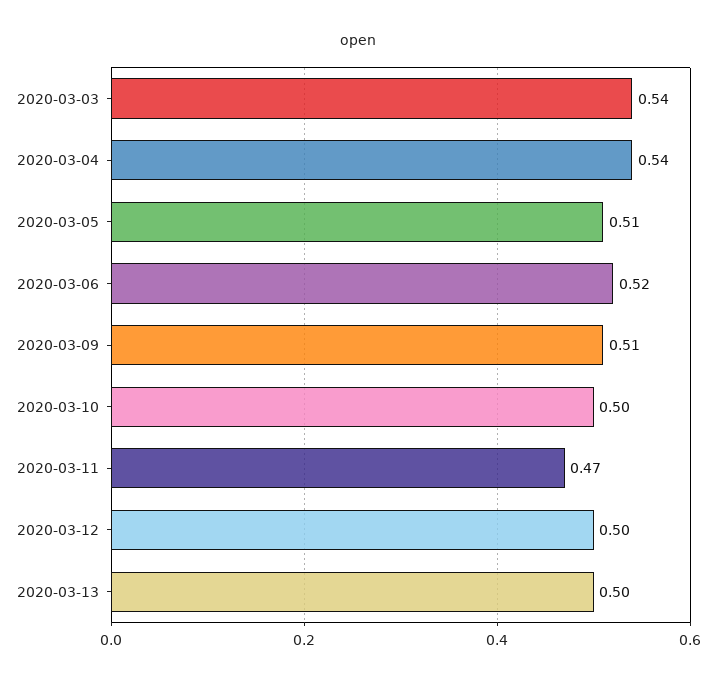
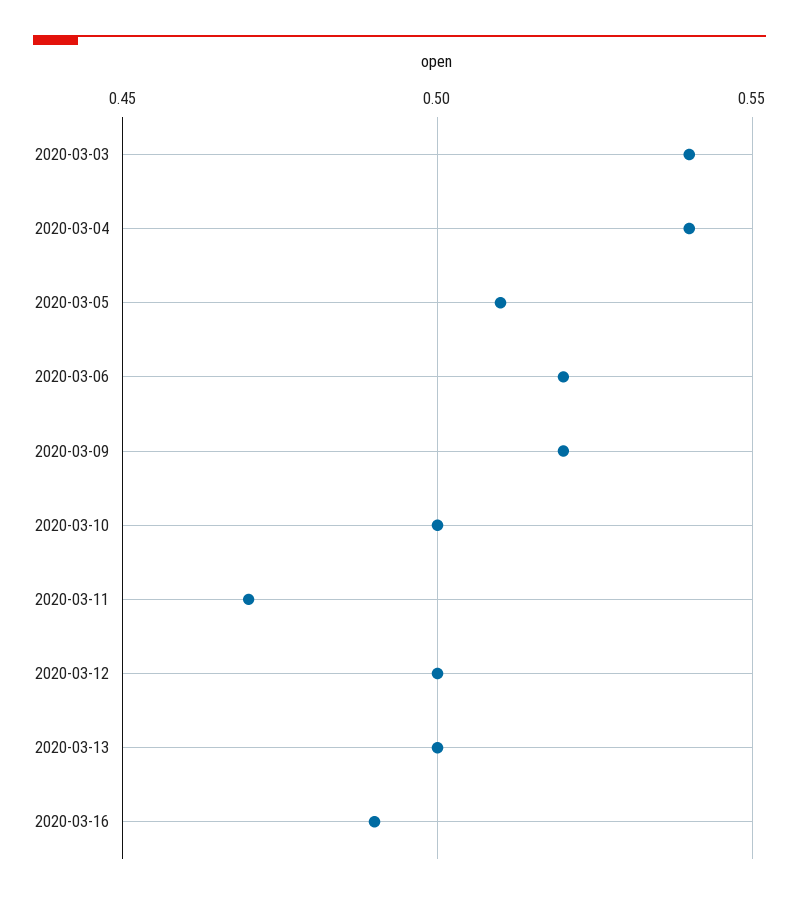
2020-03-09: 0.51 -> 0.52
2020-03-16: none -> 0.49

